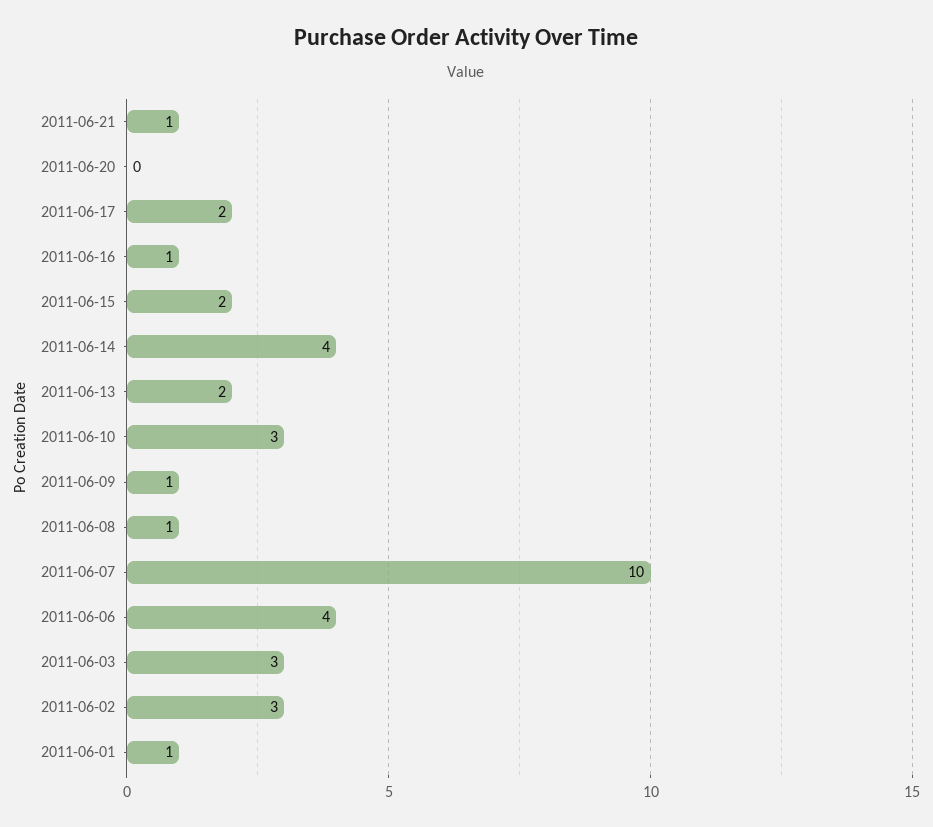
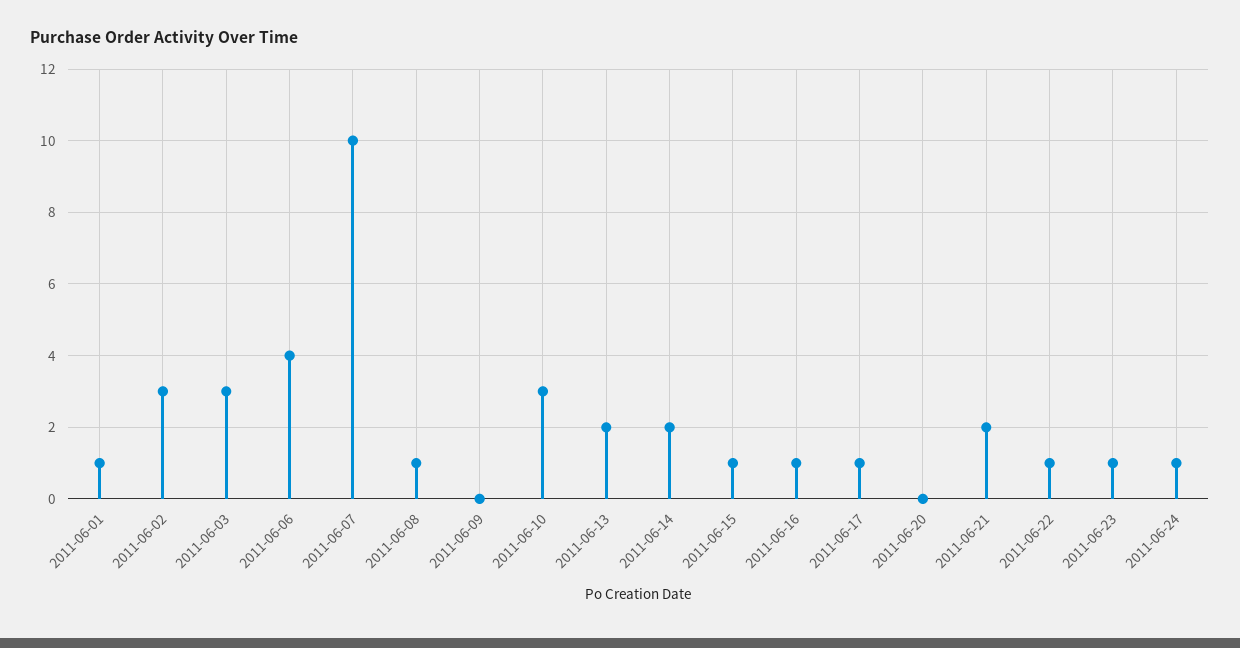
2011-06-21: 1 -> 2
2011-06-17: 2 -> 1
2011-06-15: 2 -> 1
2011-06-14: 4 -> 2
2011-06-09: 1 -> 0
2011-06-22: none -> 1
2011-06-23: none -> 1
2011-06-24: none -> 1

